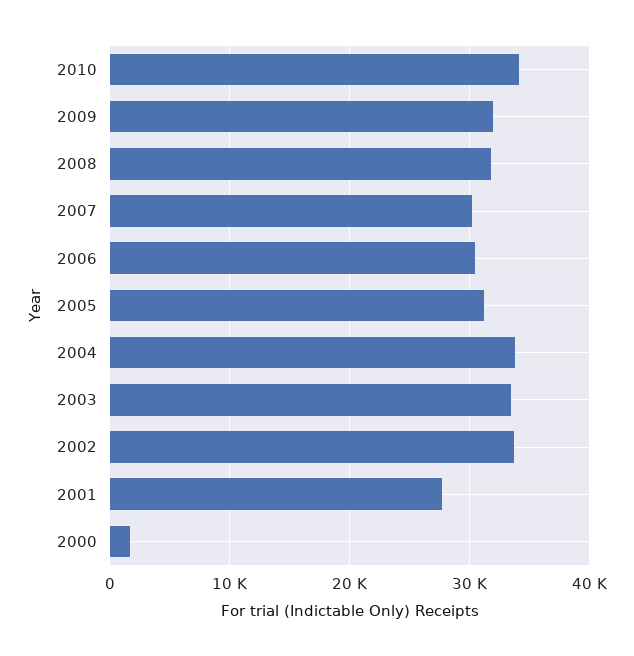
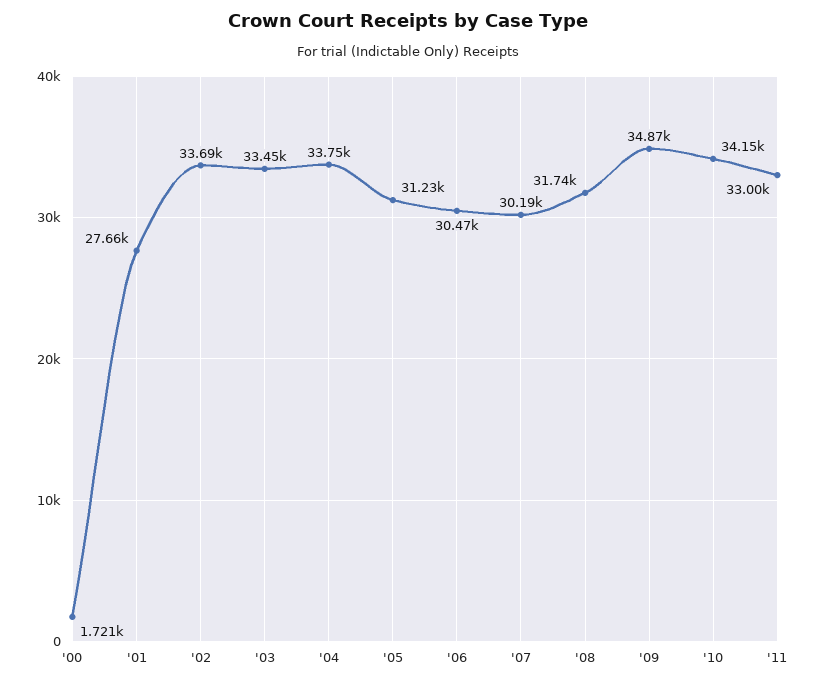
2009: 32000 -> 34870
'11: none -> 33000

